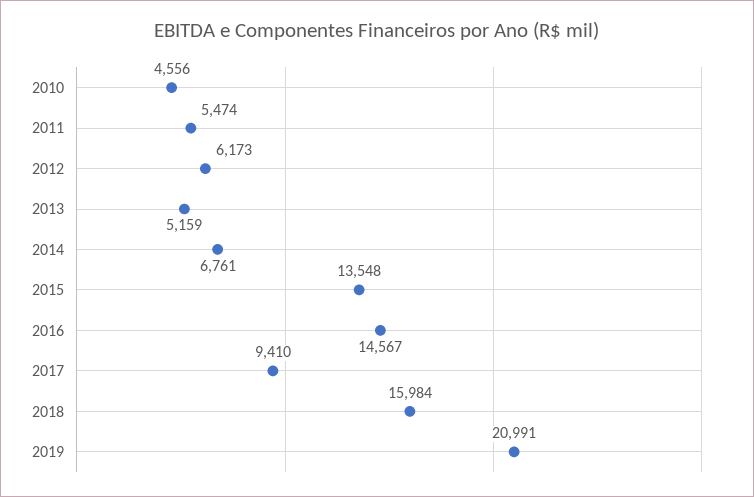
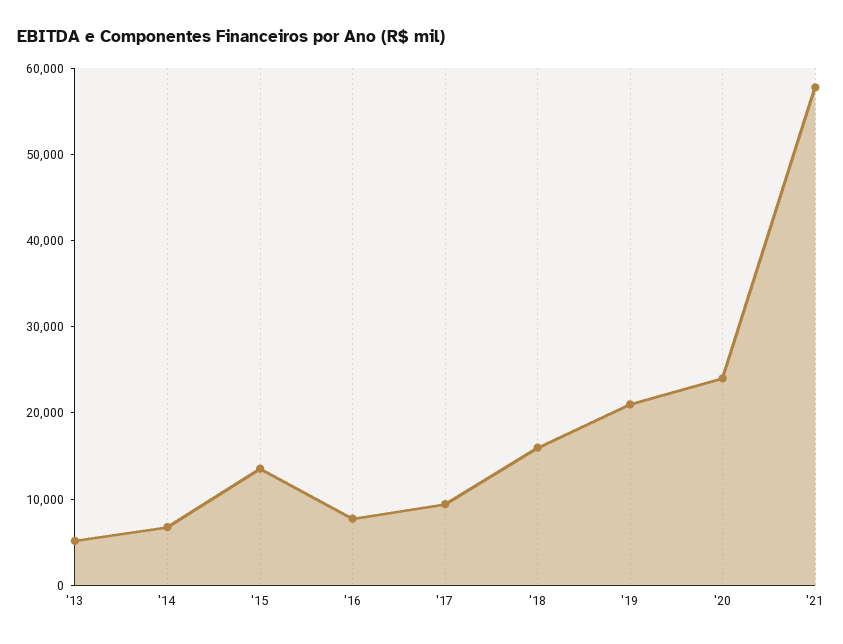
2010: 4556 -> none
2011: 5474 -> none
2012: 6173 -> none
2016: 14567 -> 8000
'20: none -> 24000
'21: none -> 58000

